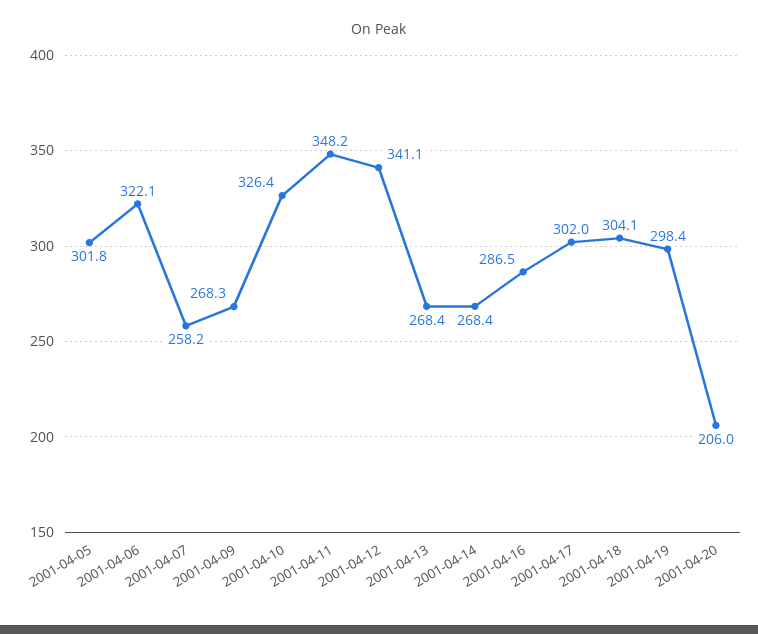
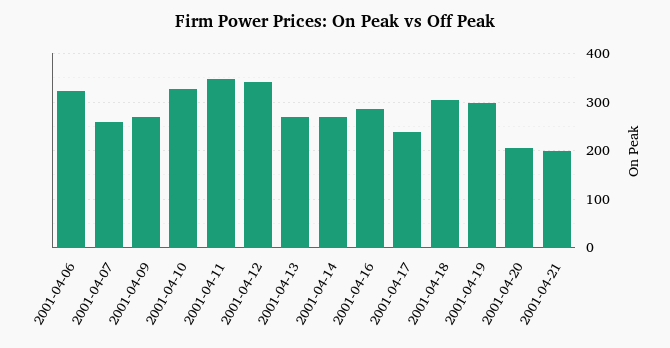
2001-04-05: 301.8 -> none
2001-04-17: 302 -> 240
2001-04-21: none -> 200

